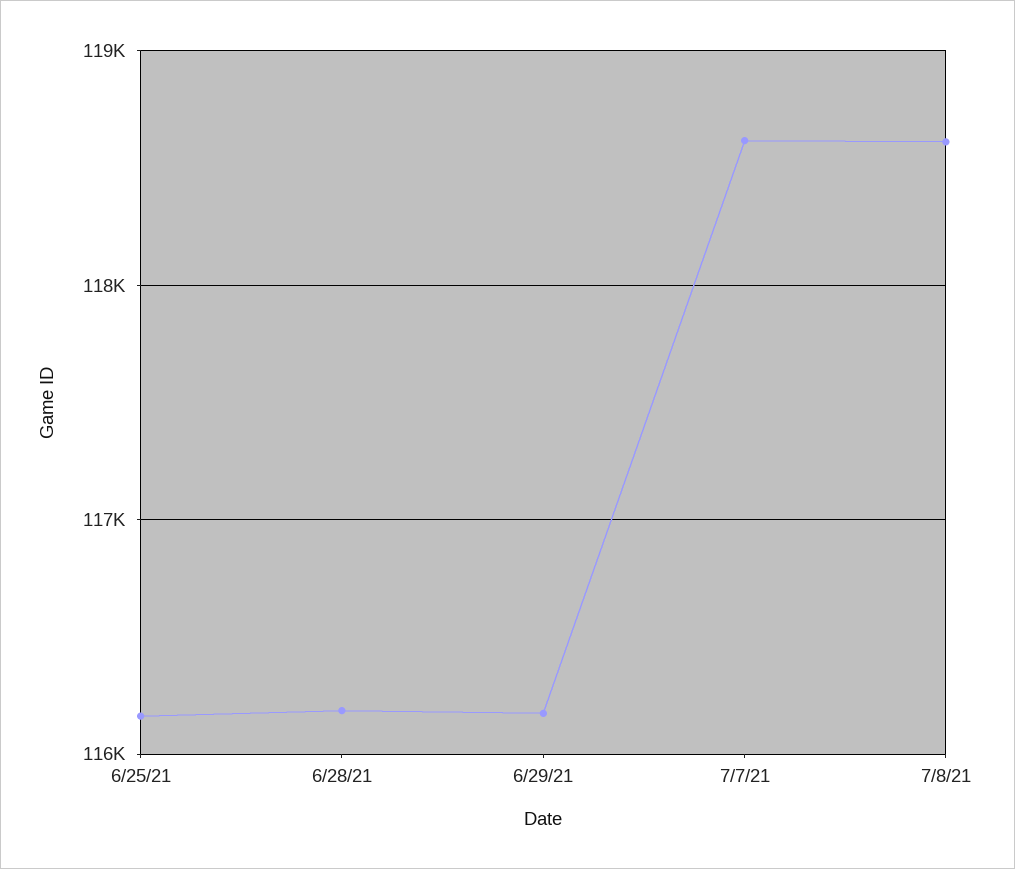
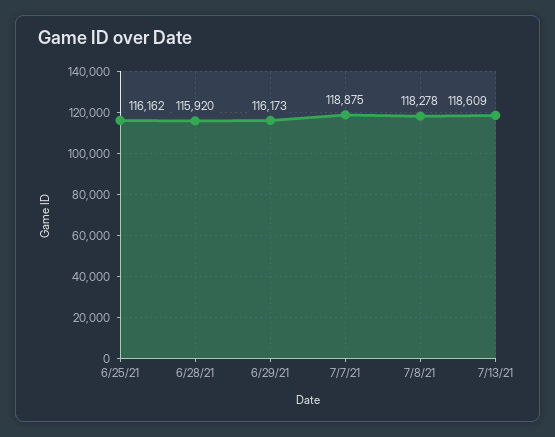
6/28/21: 116200 -> 115920
7/7/21: 118600 -> 118875
7/8/21: 118600 -> 118278
7/13/21: none -> 118609

